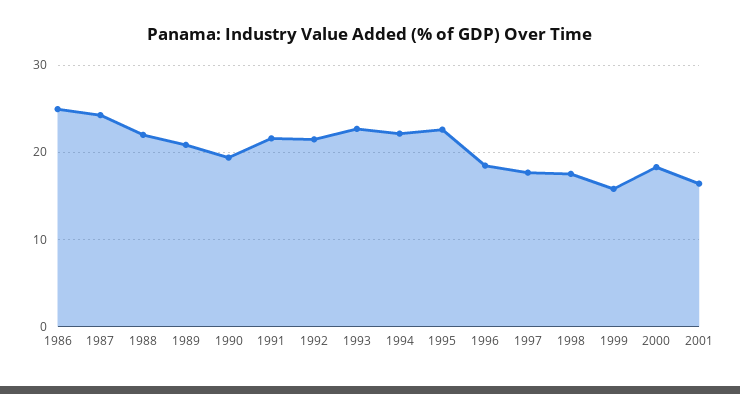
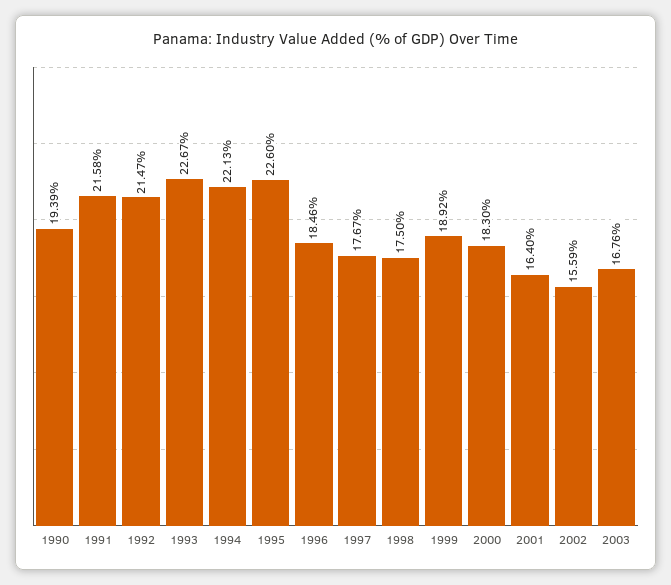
1986: 25 -> none
1987: 24 -> none
1988: 22 -> none
1989: 21 -> none
1999: 16 -> 18.92
2002: none -> 15.59
2003: none -> 16.76

